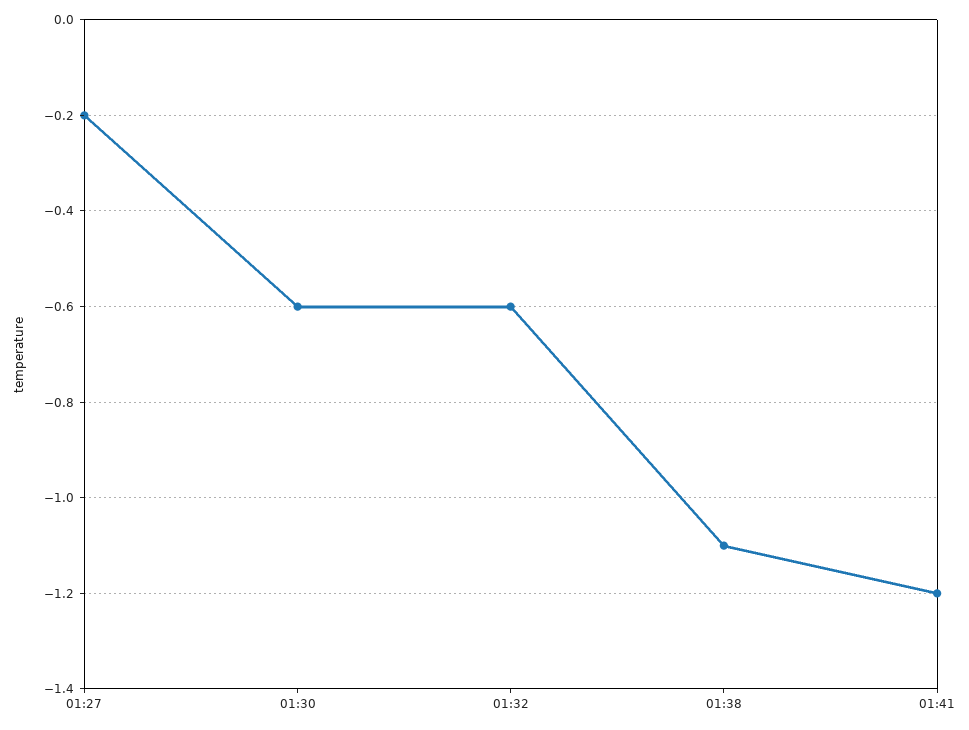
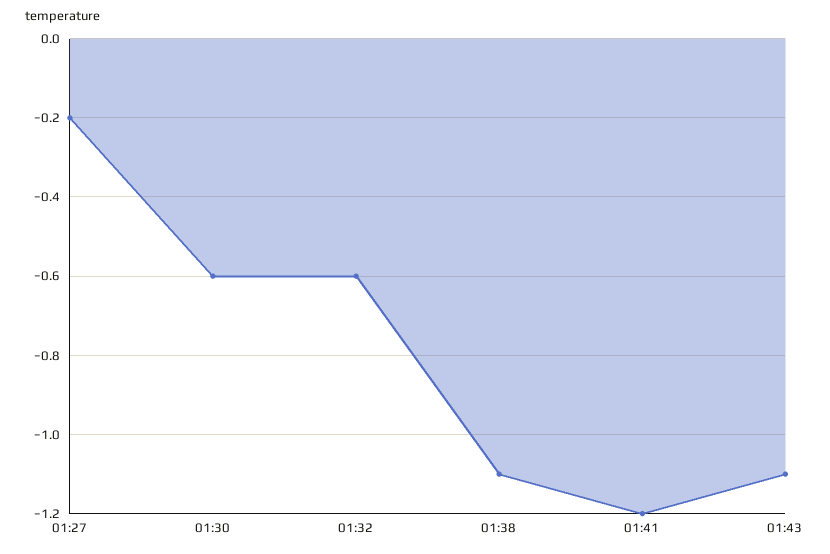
01:43: none -> -1.1

